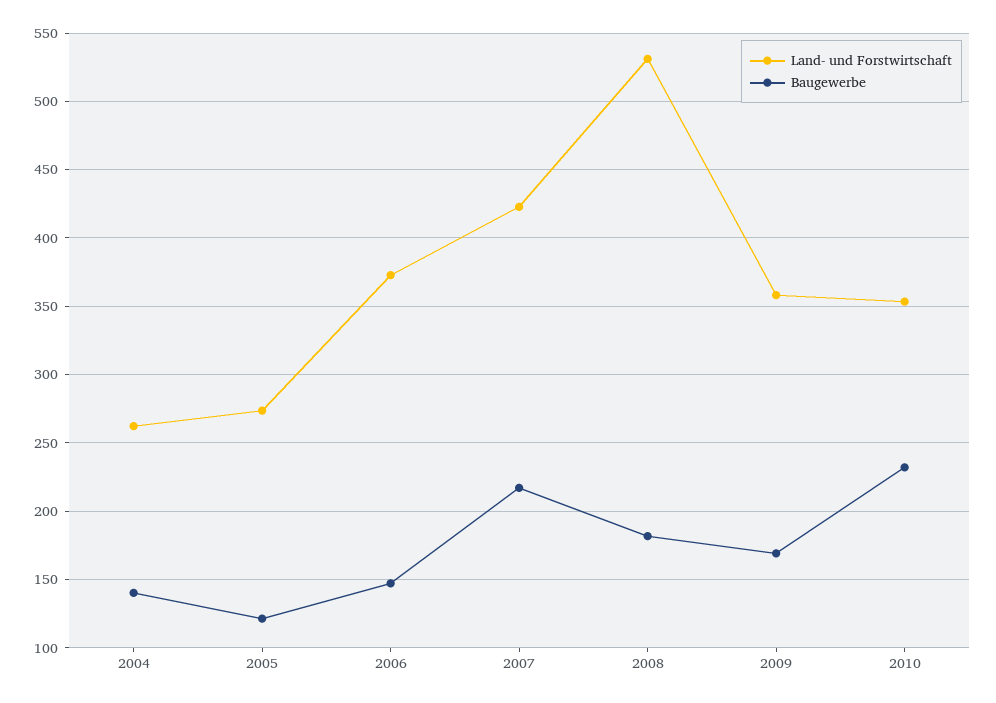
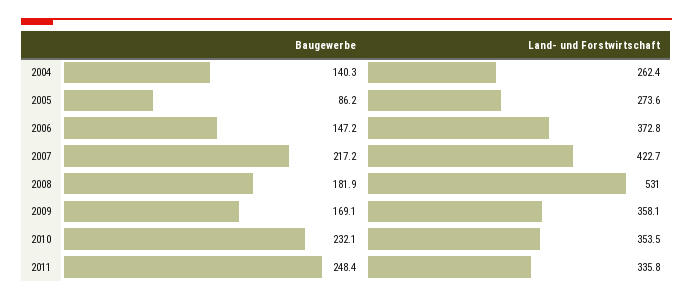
Baugewerbe, 2005: 120 -> 86.2
Baugewerbe, 2011: none -> 248.4
Land- und Forstwirtschaft, 2011: none -> 335.8

